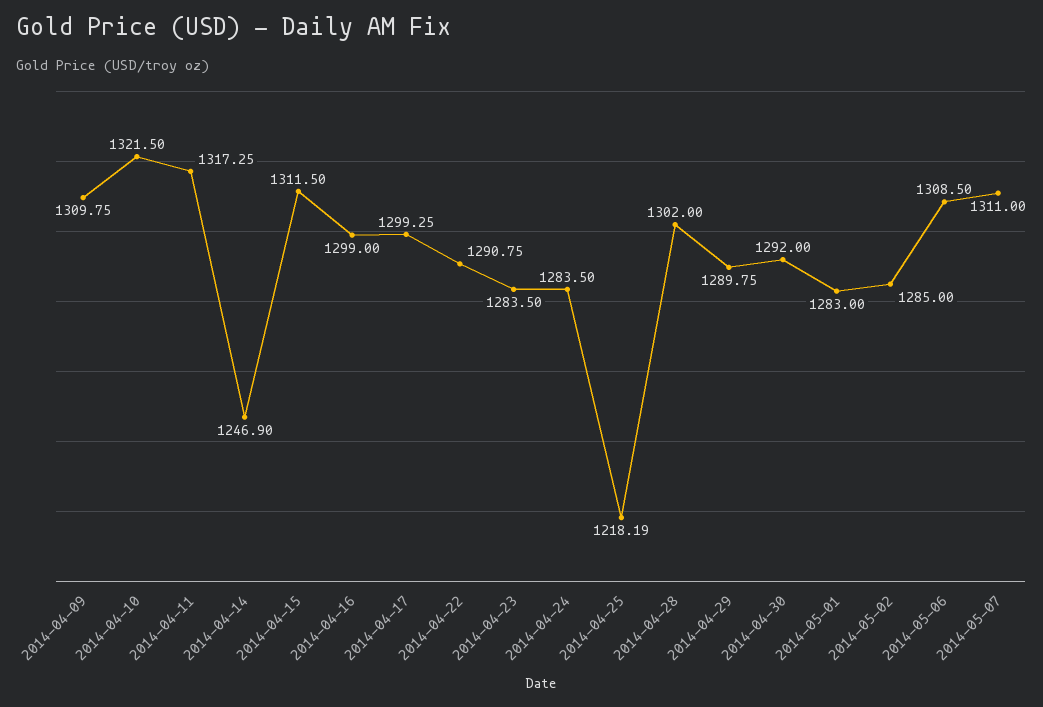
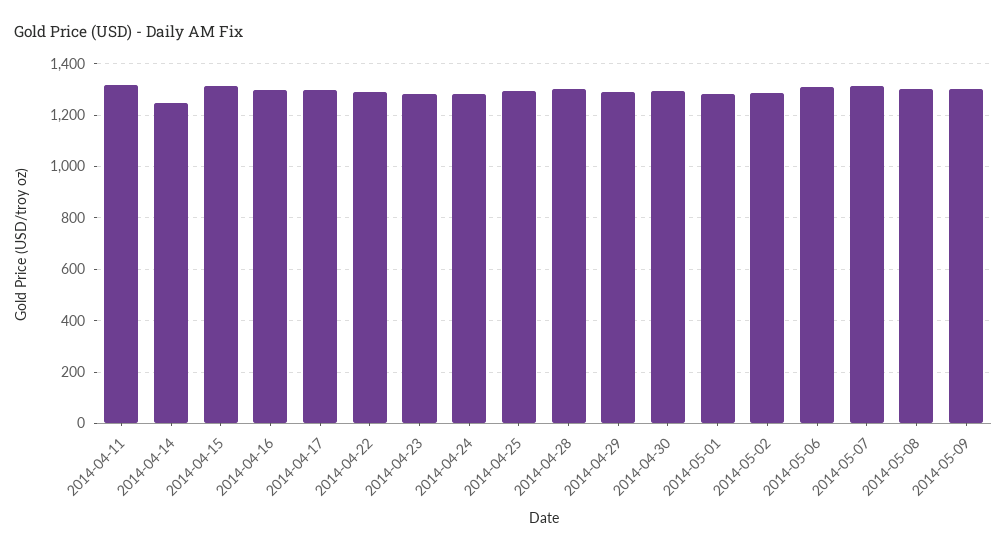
2014-04-09: 1309.75 -> none
2014-04-10: 1321.5 -> none
2014-04-25: 1218.19 -> 1300
2014-05-08: none -> 1300
2014-05-09: none -> 1300

